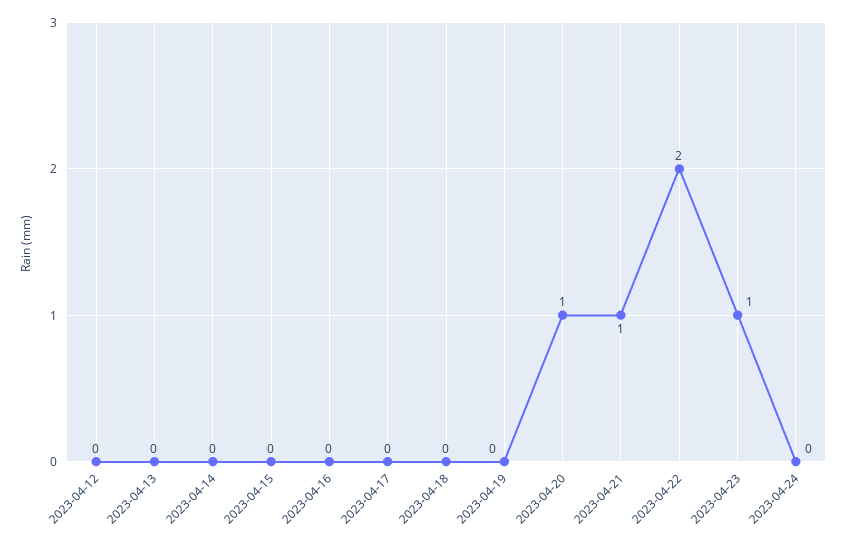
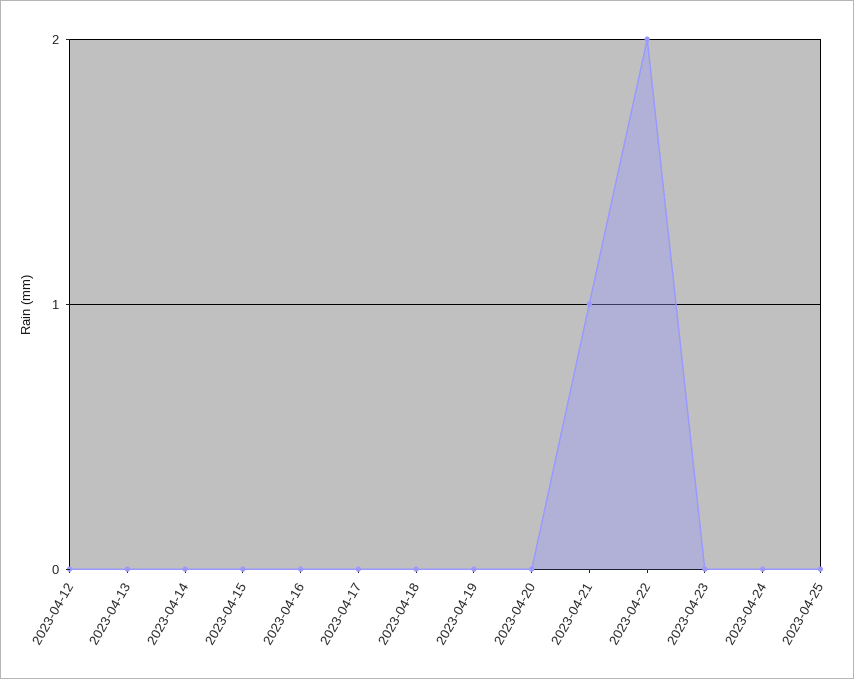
2023-04-20: 1 -> 0
2023-04-23: 1 -> 0
2023-04-25: none -> 0

